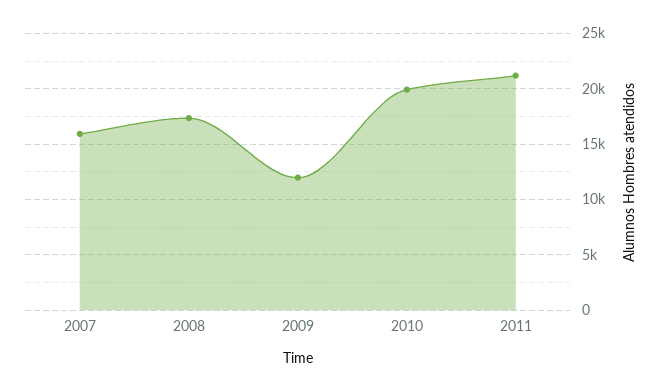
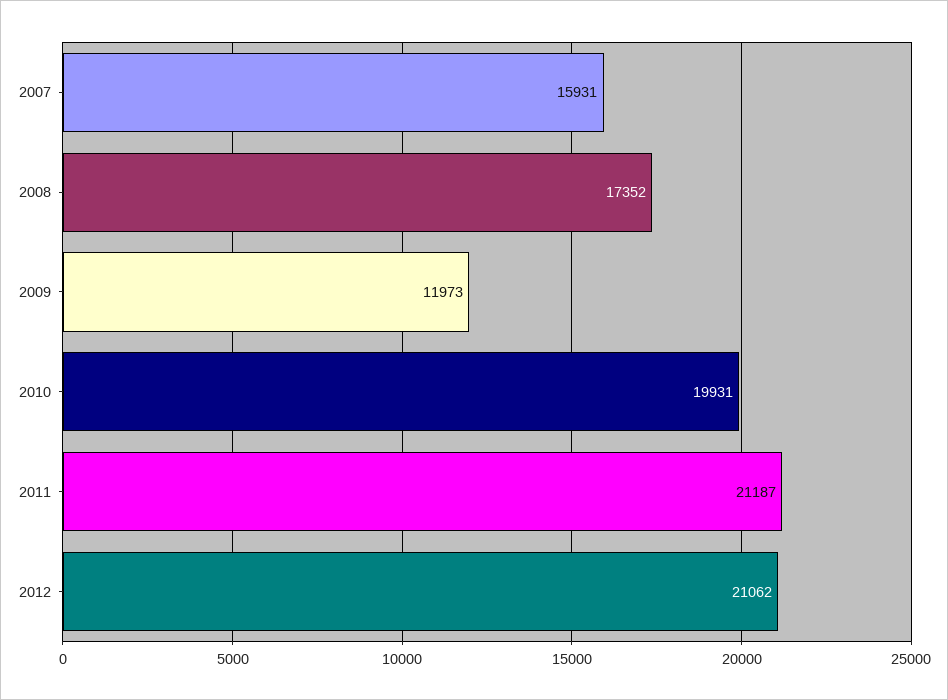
2012: none -> 21062

